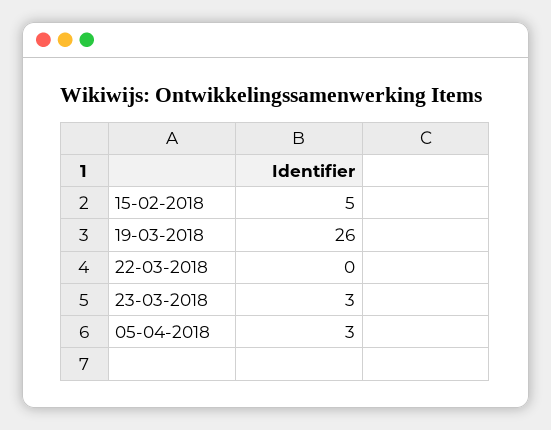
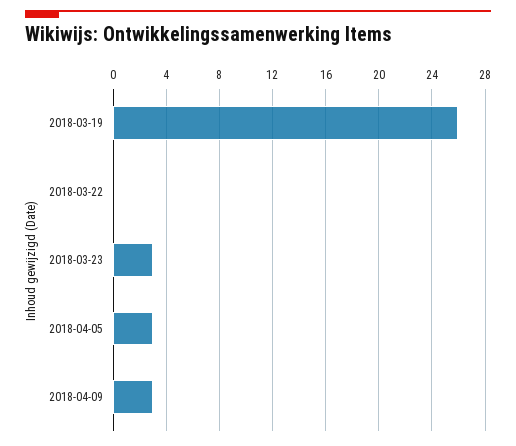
15-02-2018: 5 -> none
2018-04-09: none -> 3

